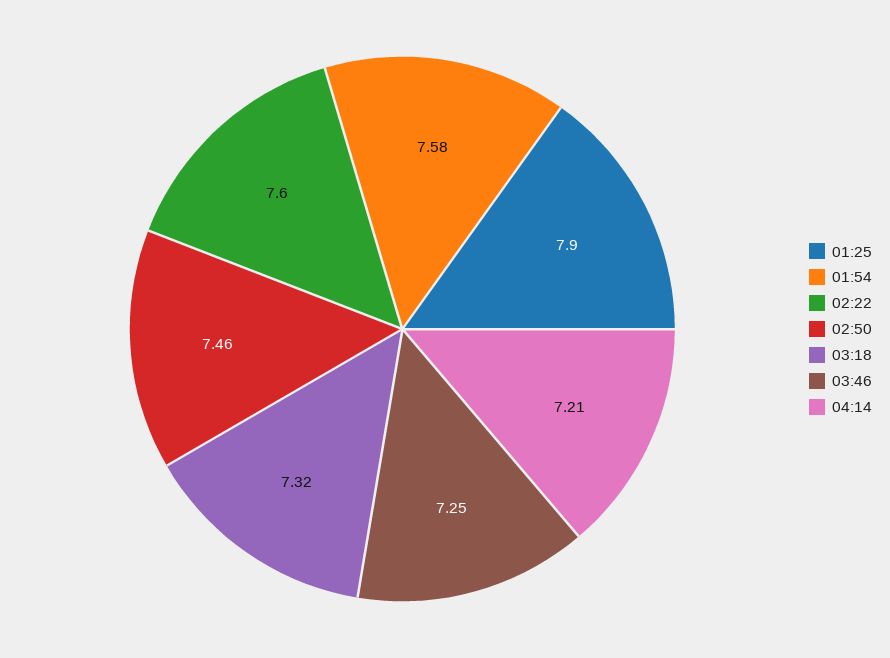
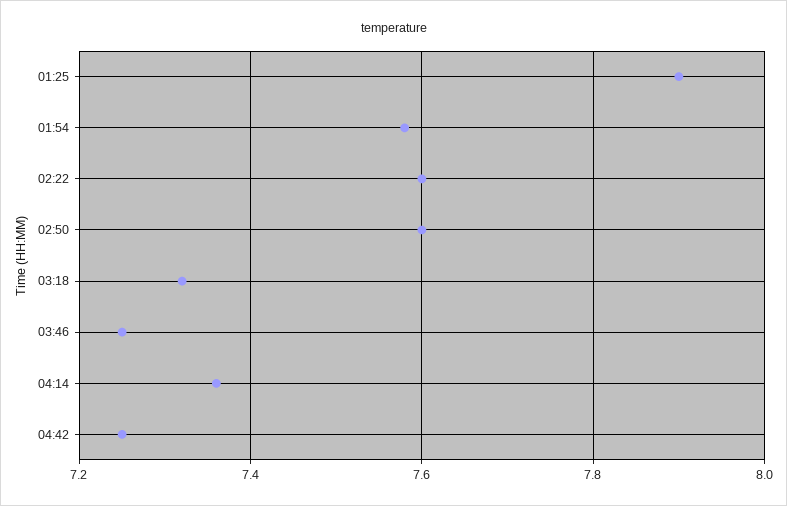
02:50: 7.46 -> 7.6
04:14: 7.21 -> 7.35
04:42: none -> 7.25

